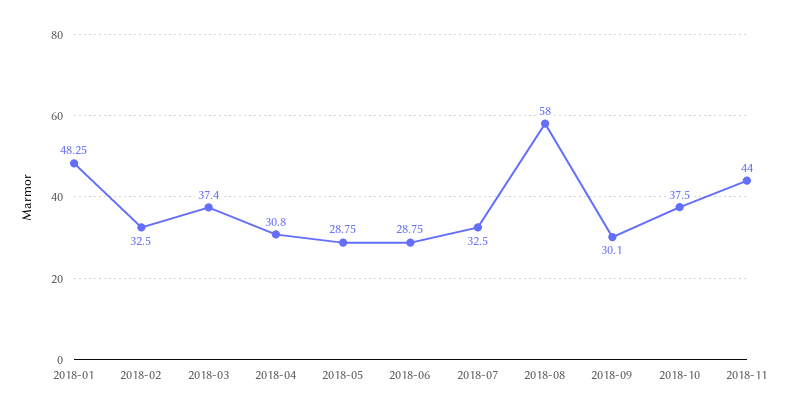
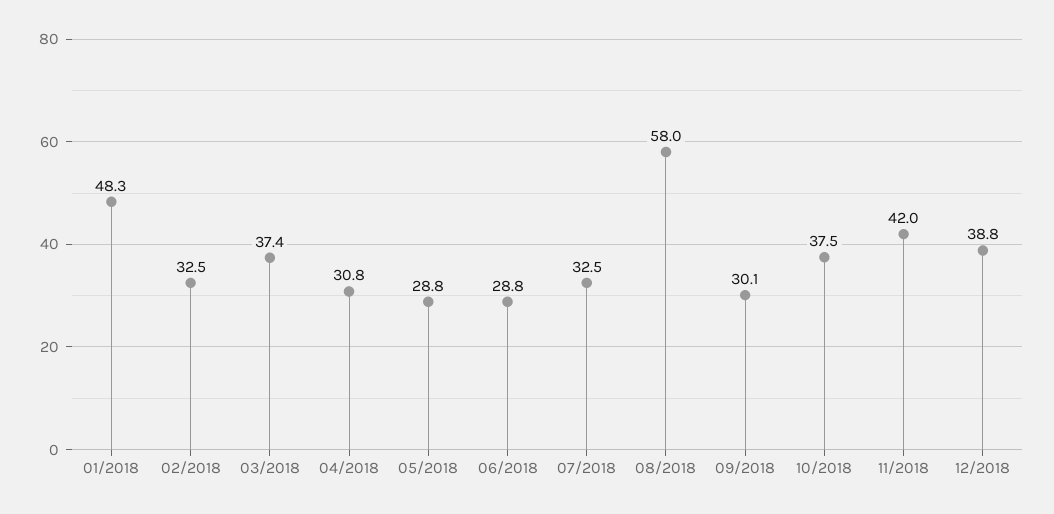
2018-11: 44 -> 42
12/2018: none -> 38.8

